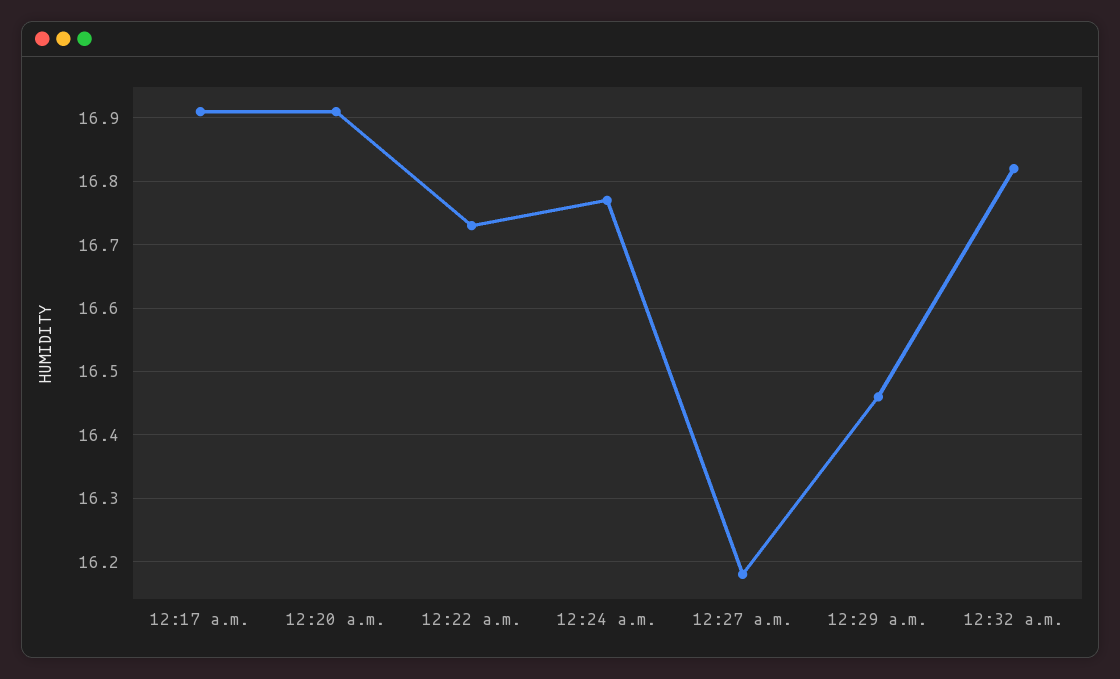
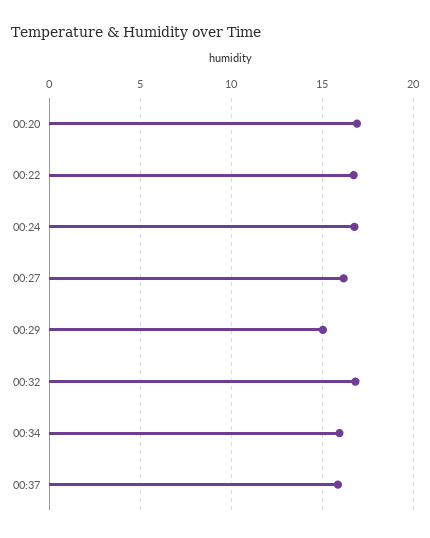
12:17 a.m.: 16.91 -> none
12:29 a.m.: 16.46 -> 15
00:34: none -> 16
00:37: none -> 16

